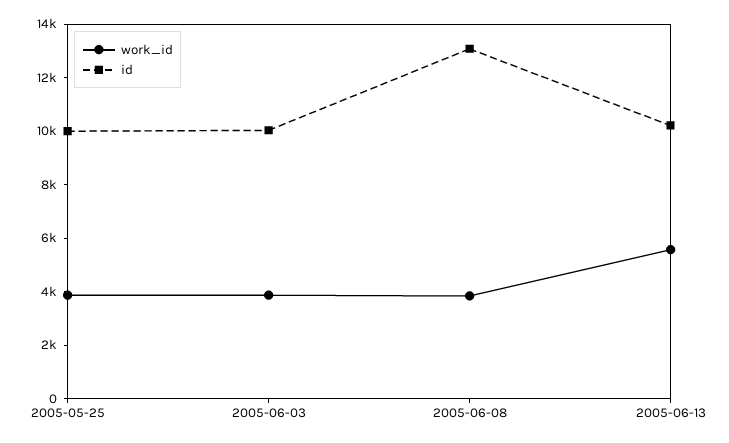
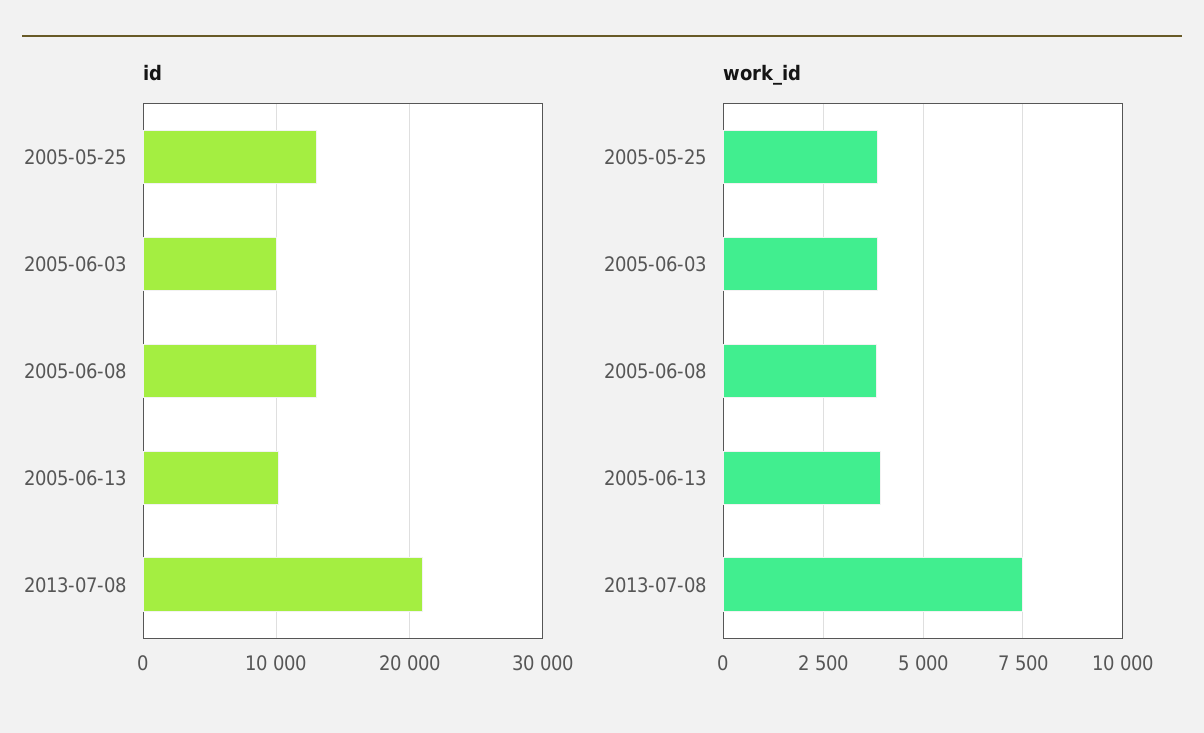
id, 2005-05-25: 10000 -> 13000
work_id, 2005-06-13: 5500 -> 4000
id, 2013-07-08: none -> 21000
work_id, 2013-07-08: none -> 7500

